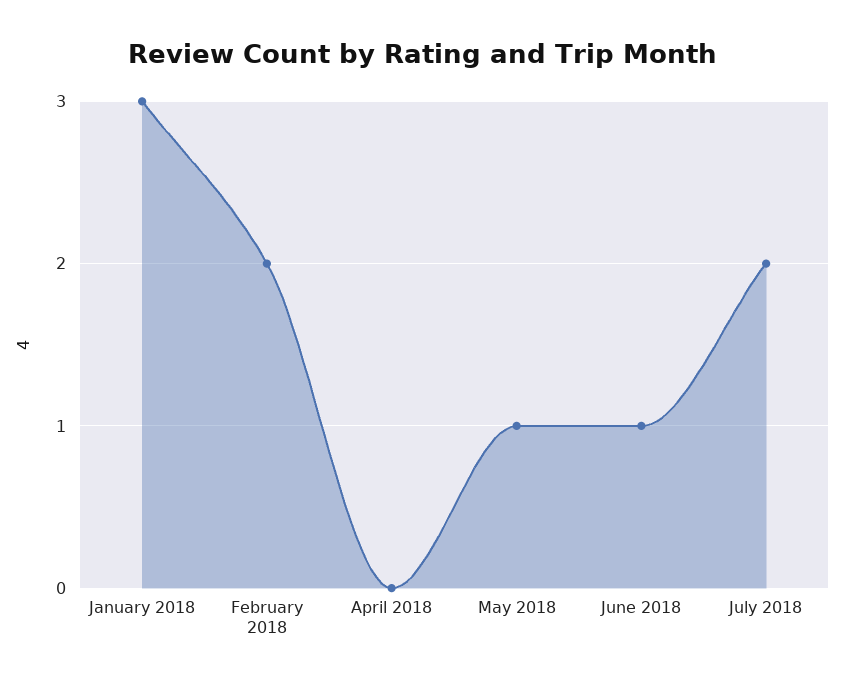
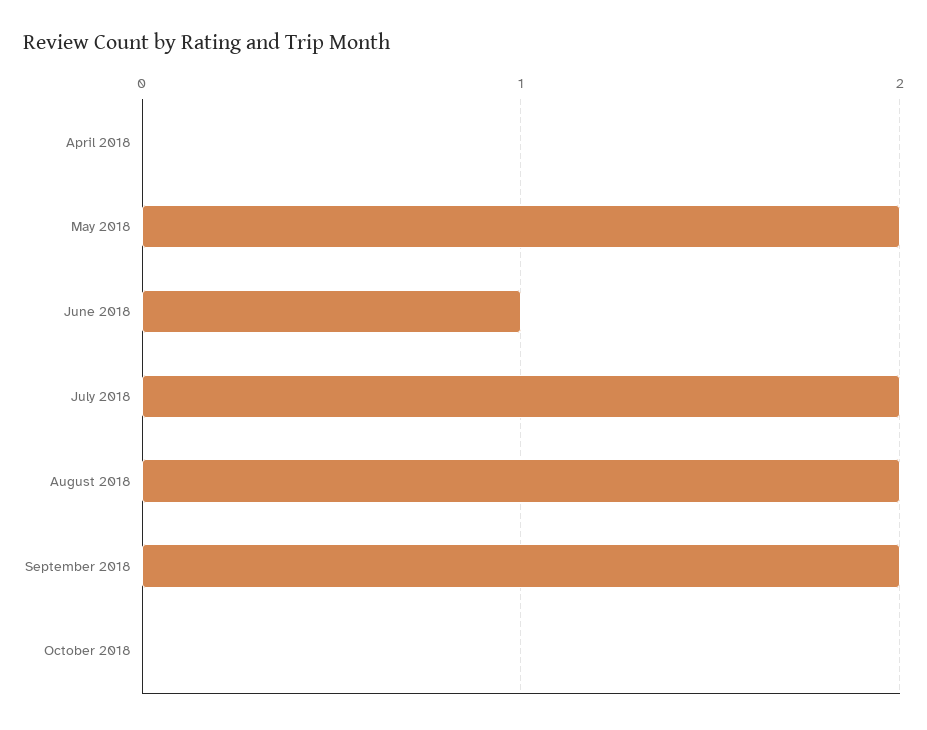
January 2018: 3 -> none
February 2018: 2 -> none
May 2018: 1 -> 2
August 2018: none -> 2
September 2018: none -> 2
October 2018: none -> 0

